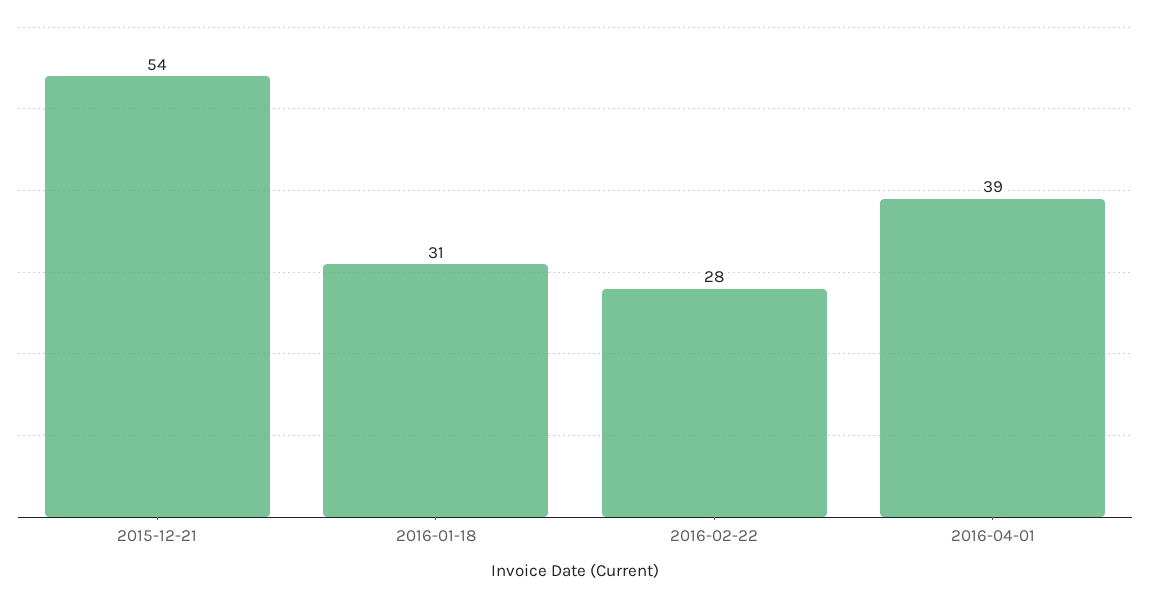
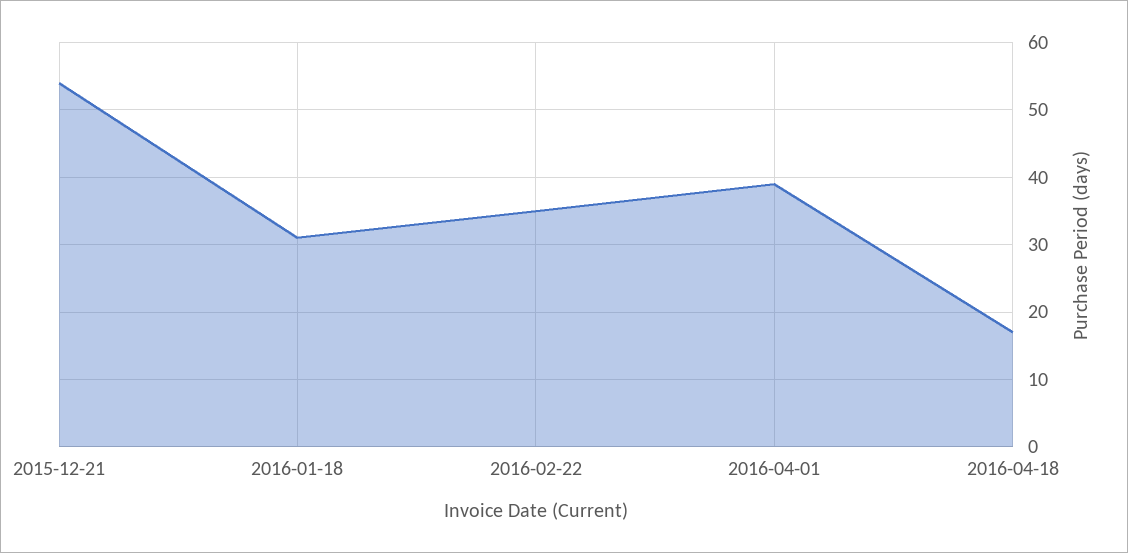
2016-02-22: 28 -> 35
2016-04-18: none -> 17

